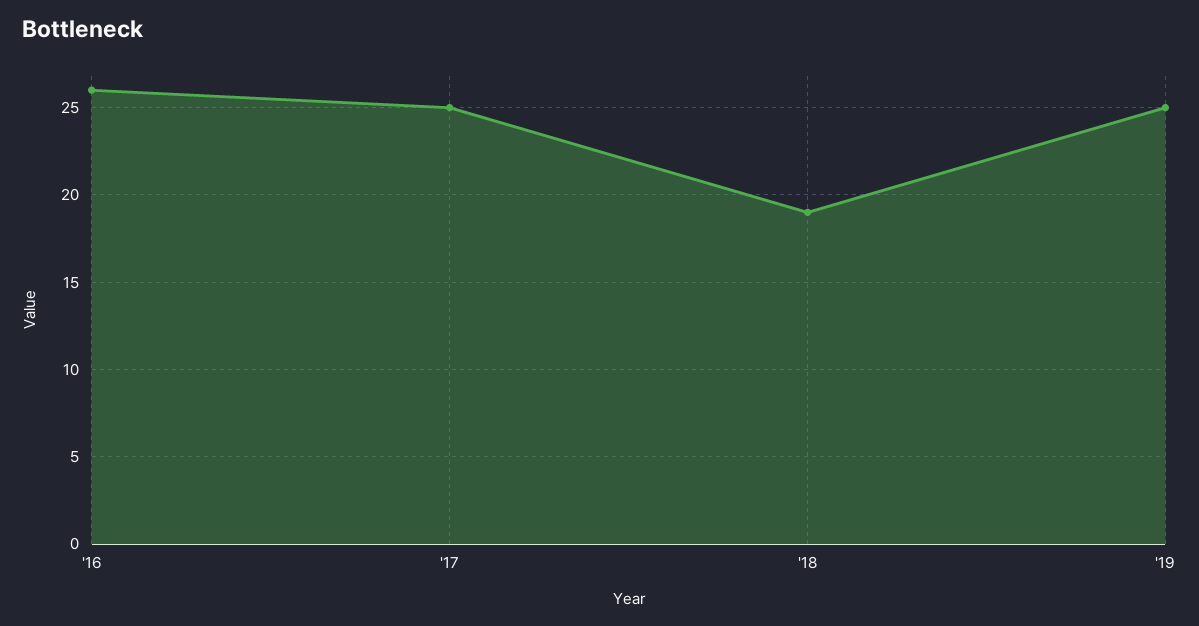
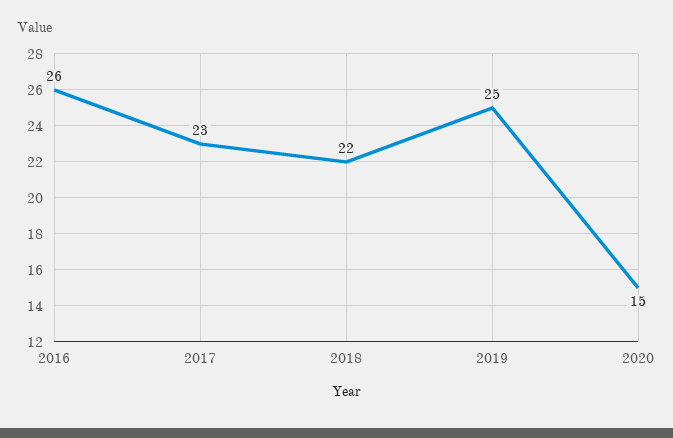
'17: 25 -> 23
'18: 19 -> 22
2020: none -> 15

